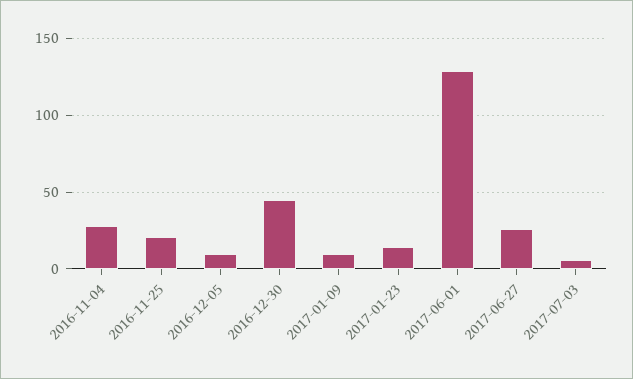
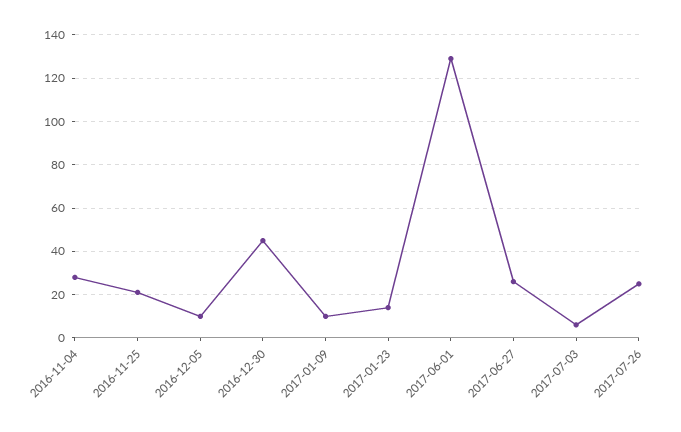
2017-07-26: none -> 25

